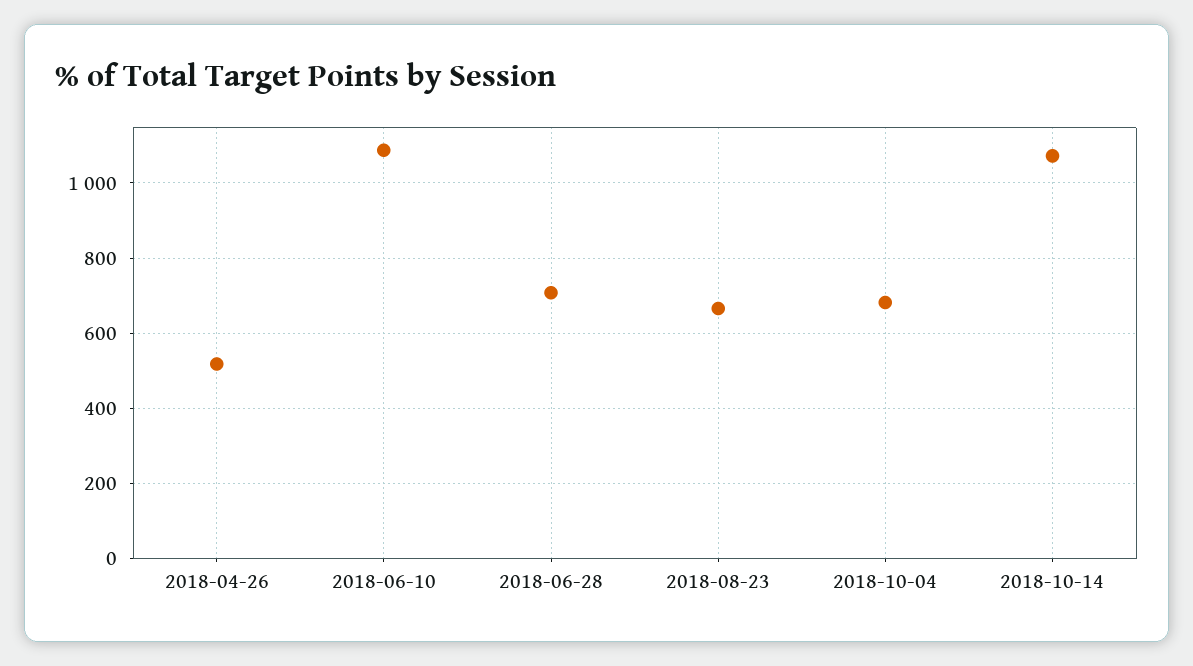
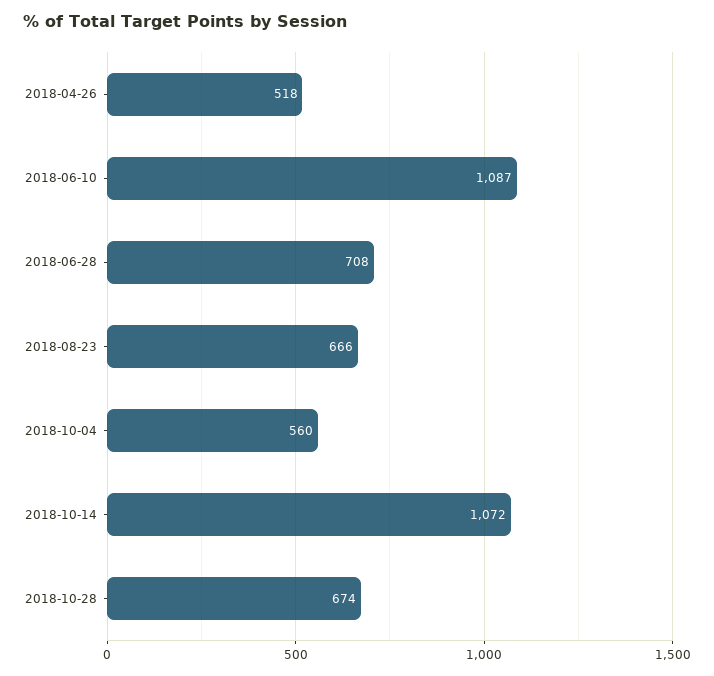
2018-10-04: 680 -> 560
2018-10-28: none -> 674

